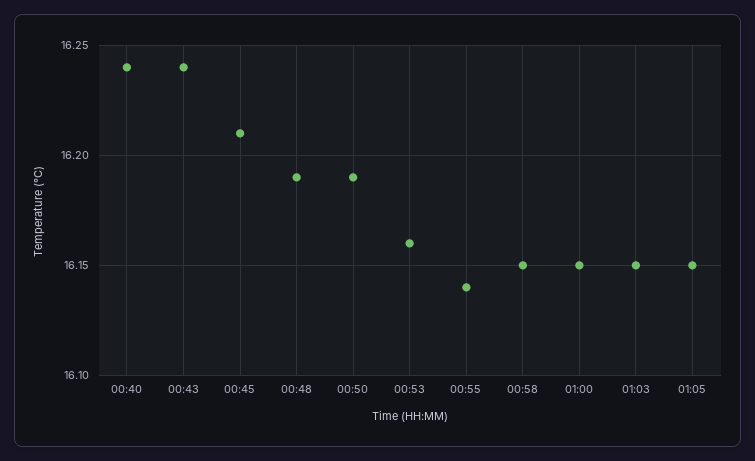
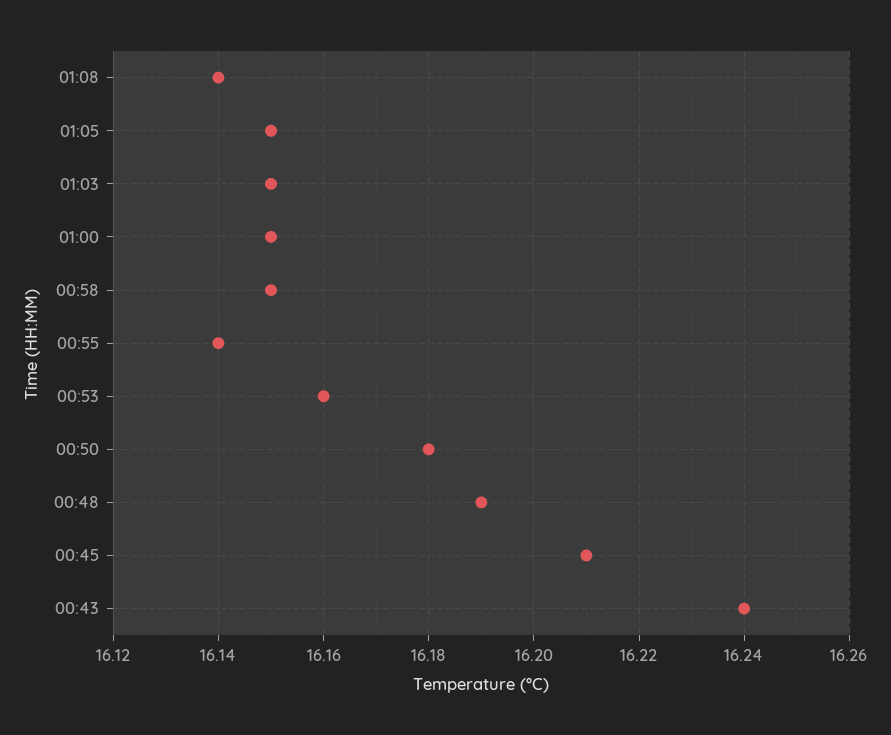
00:40: 16.24 -> none
00:50: 16.19 -> 16.18
01:08: none -> 16.14

